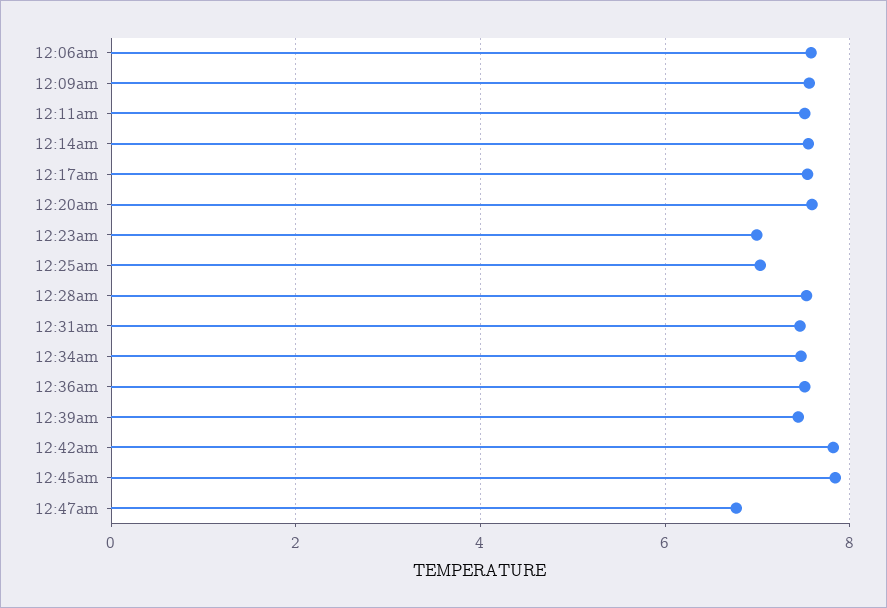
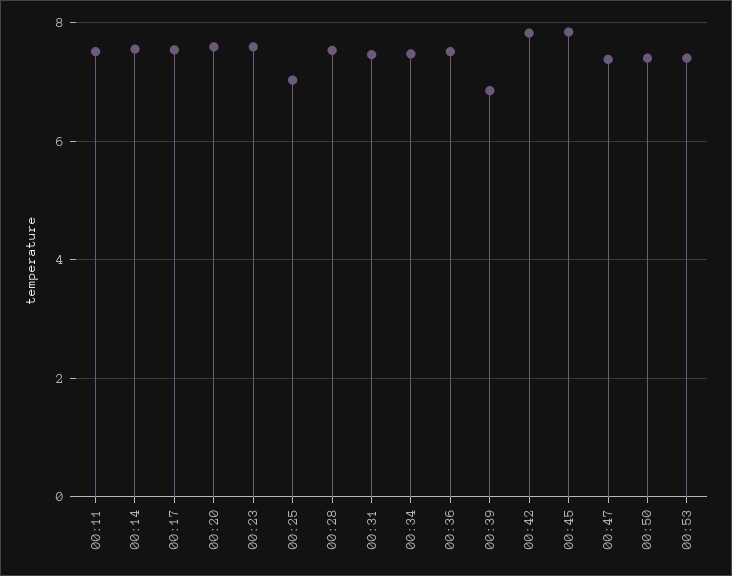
12:06am: 7.6 -> none
12:09am: 7.6 -> none
12:23am: 7 -> 7.6
12:39am: 7.4 -> 6.8
12:47am: 6.8 -> 7.4
00:50: none -> 7.4
00:53: none -> 7.4

